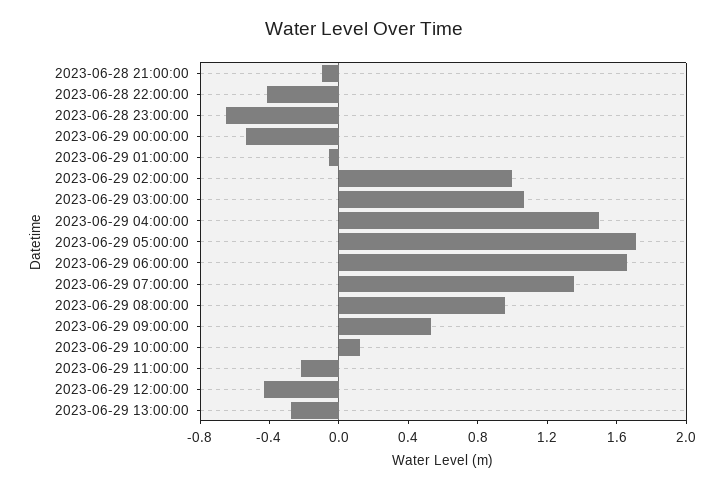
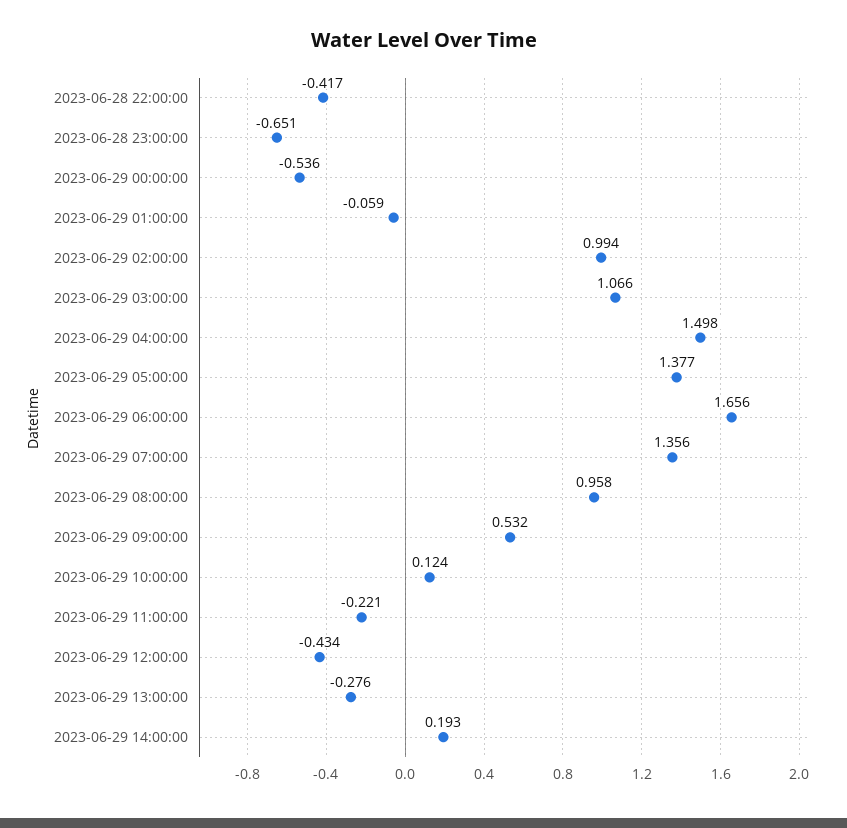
2023-06-28 21:00:00: -0.1 -> none
2023-06-29 05:00:00: 1.7 -> 1.377
2023-06-29 14:00:00: none -> 0.193

